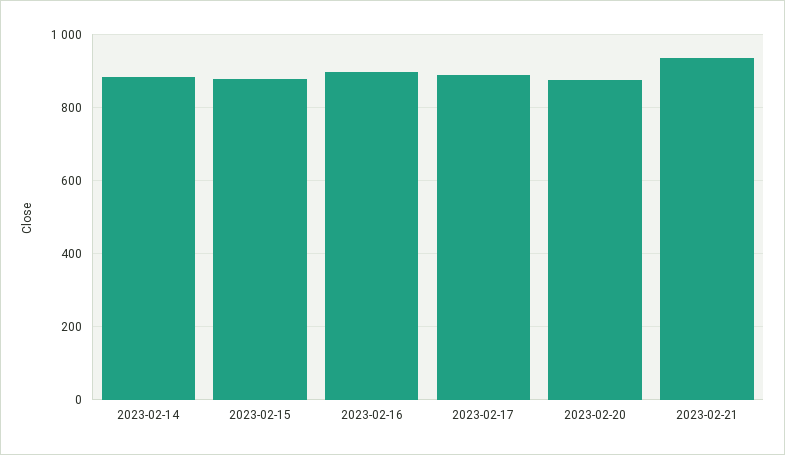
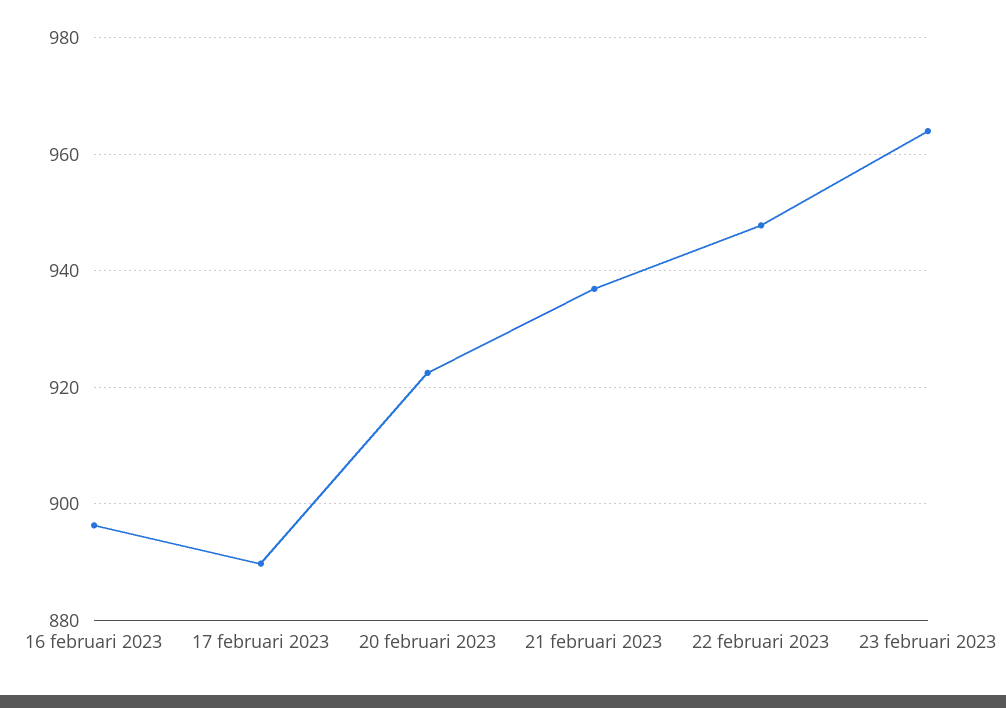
2023-02-14: 880 -> none
2023-02-15: 880 -> none
2023-02-20: 880 -> 922
22 februari 2023: none -> 948
23 februari 2023: none -> 964

